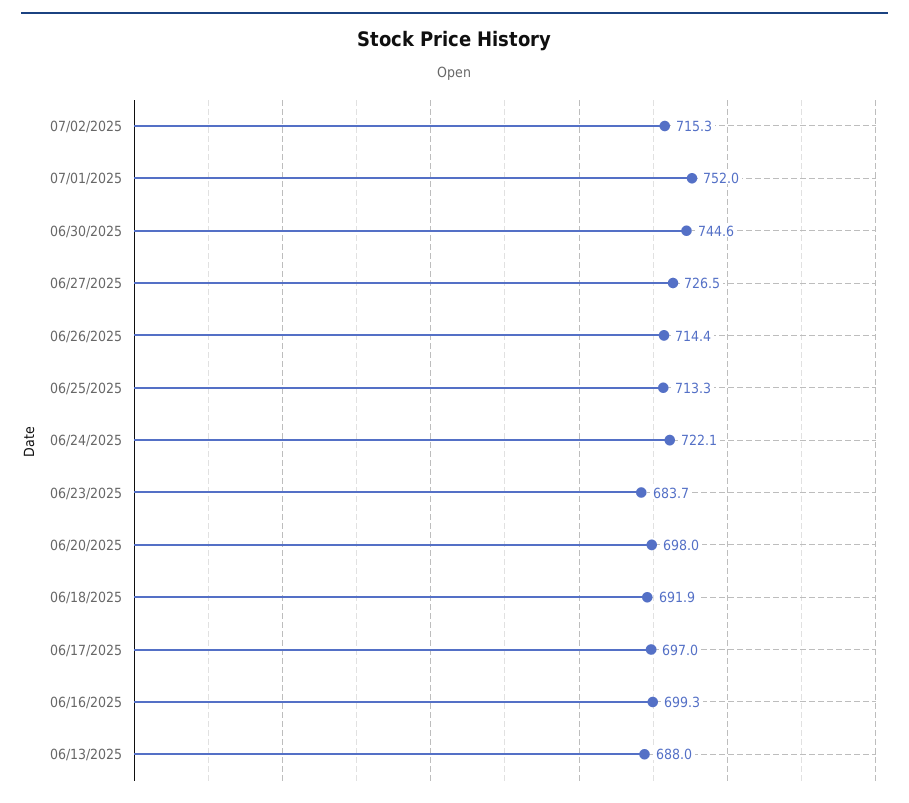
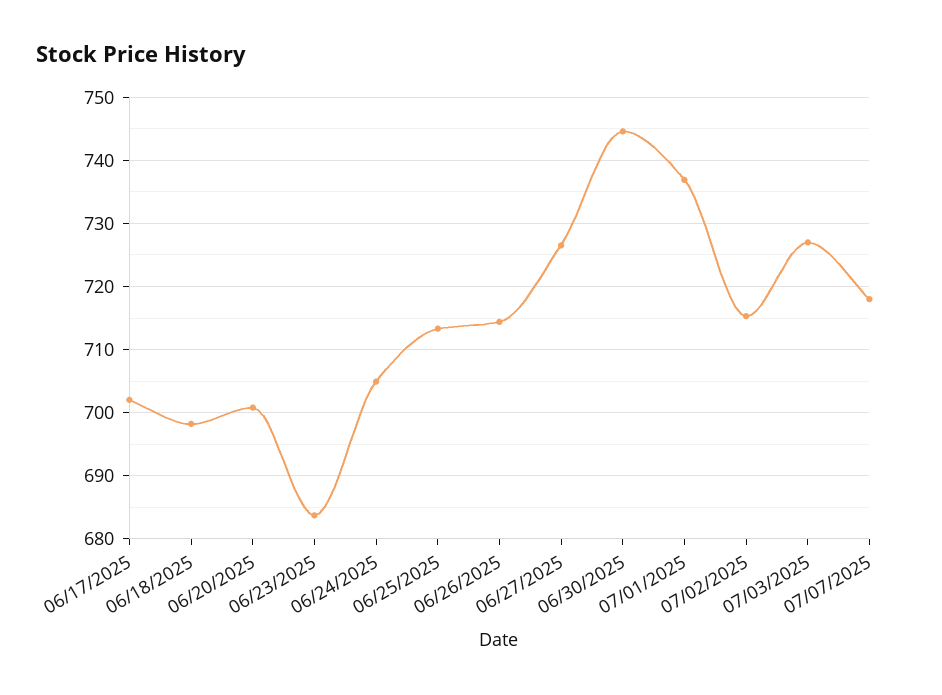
07/01/2025: 752 -> 737
06/24/2025: 722.1 -> 705
06/20/2025: 698 -> 701
06/18/2025: 691.9 -> 698
06/17/2025: 697 -> 702
06/16/2025: 699.3 -> none
06/13/2025: 688 -> none
07/03/2025: none -> 727
07/07/2025: none -> 718

